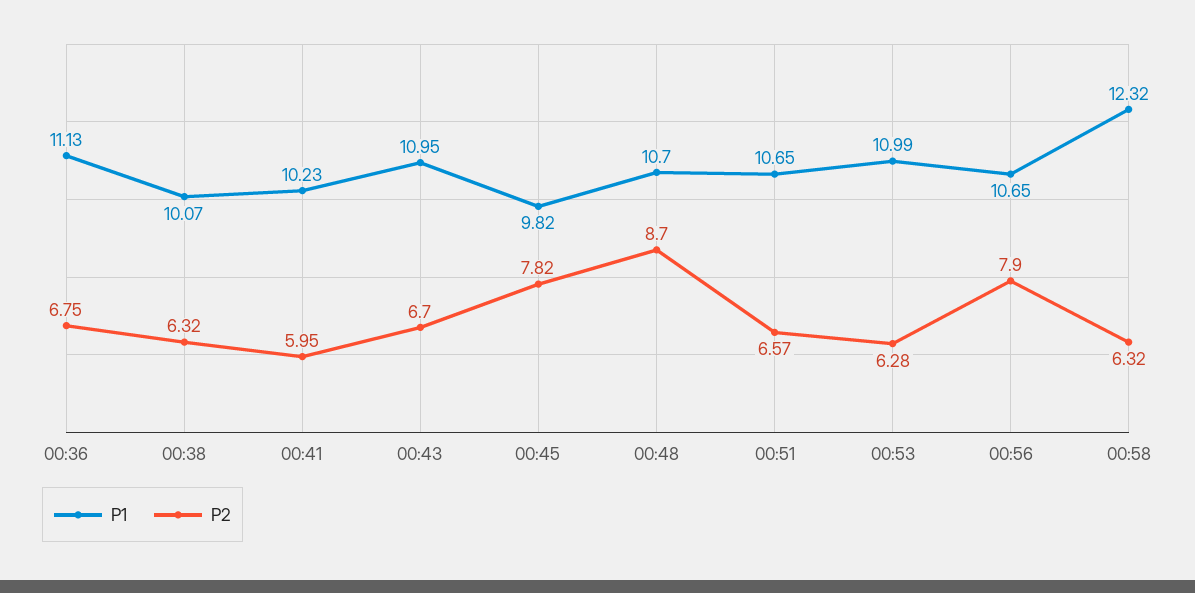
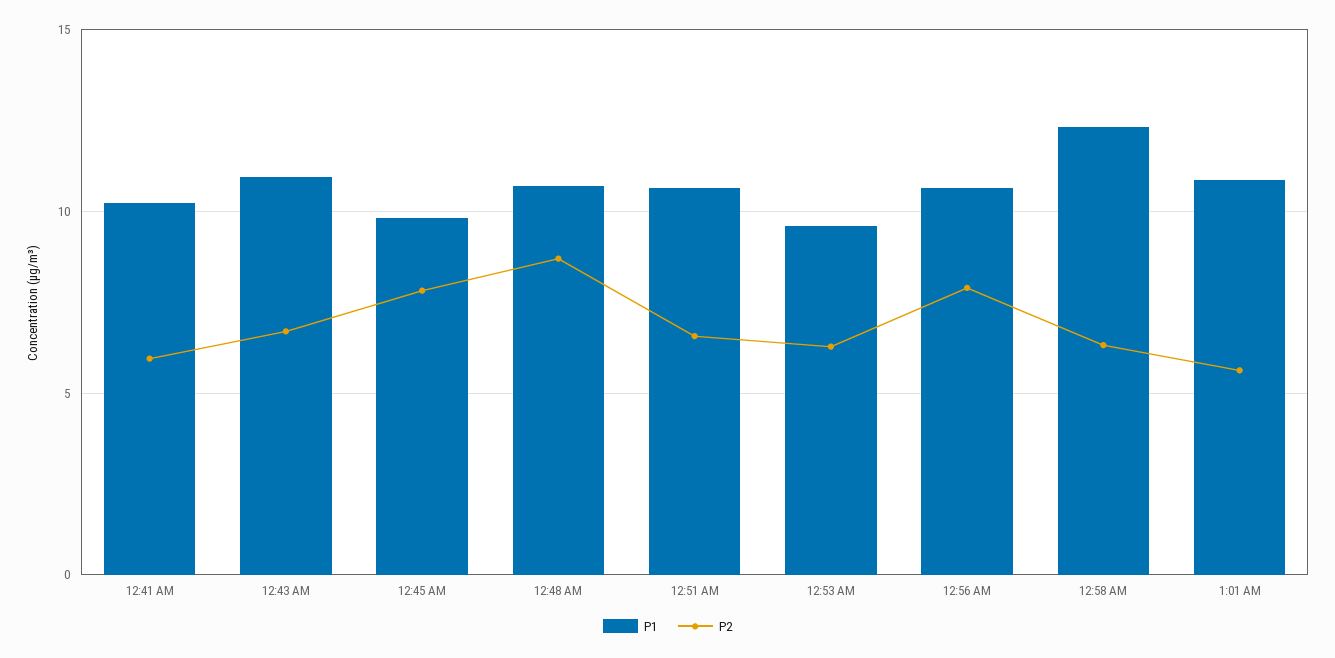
P1, 00:36: 11.13 -> none
P2, 00:36: 6.75 -> none
P1, 00:38: 10.07 -> none
P2, 00:38: 6.32 -> none
P1, 00:53: 10.99 -> 9.5
P1, 1:01 AM: none -> 11
P2, 1:01 AM: none -> 5.5

